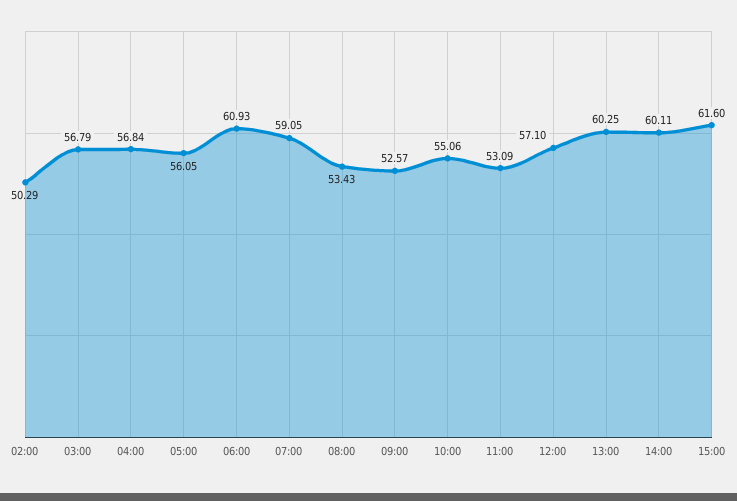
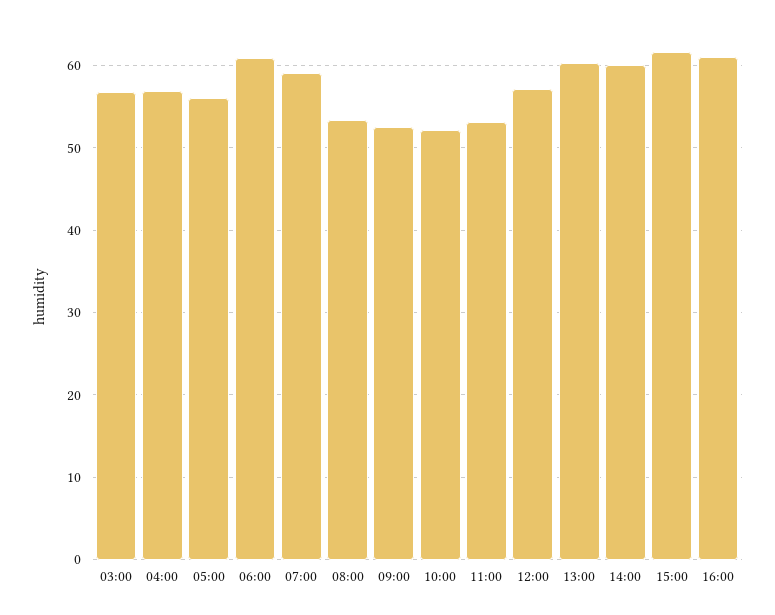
02:00: 50.29 -> none
10:00: 55.06 -> 52
16:00: none -> 61

